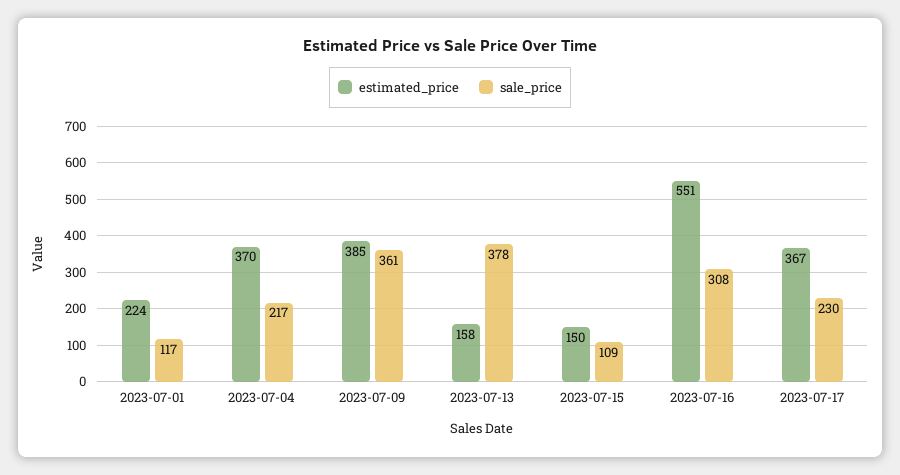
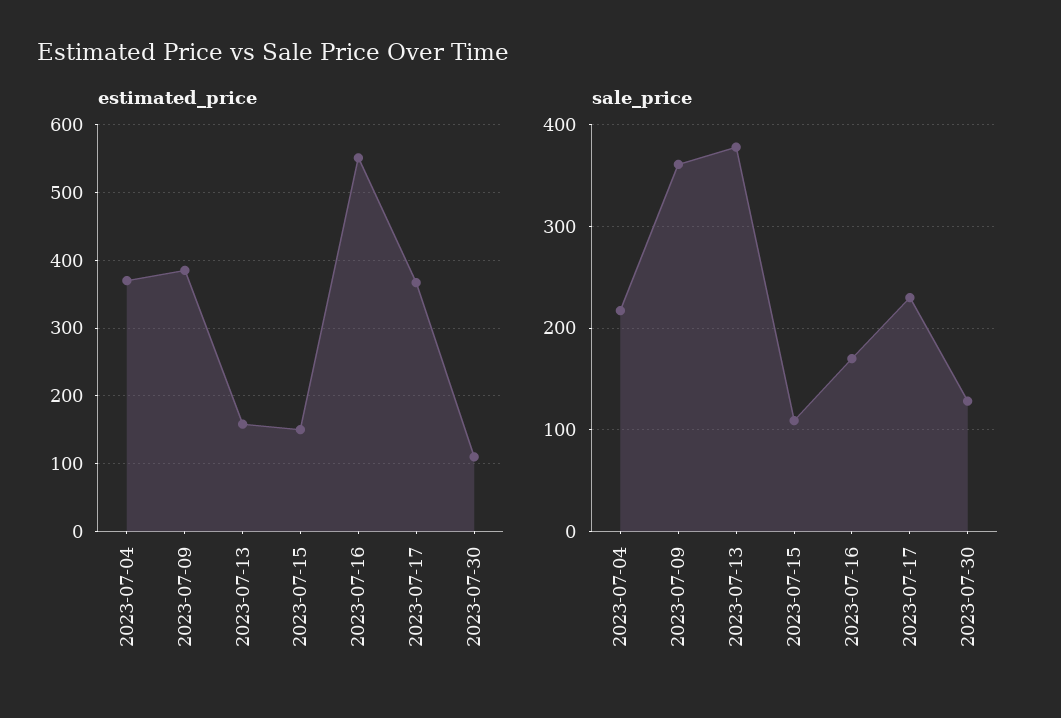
estimated_price, 2023-07-01: 224 -> none
sale_price, 2023-07-01: 117 -> none
sale_price, 2023-07-16: 308 -> 170
estimated_price, 2023-07-30: none -> 110
sale_price, 2023-07-30: none -> 130

